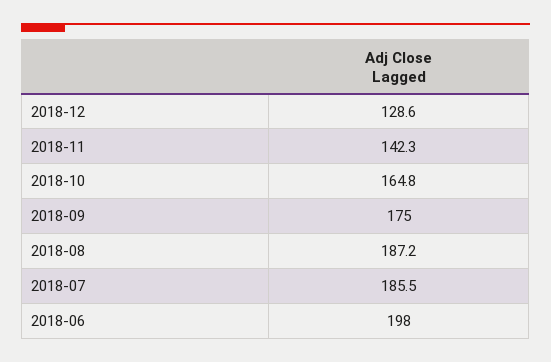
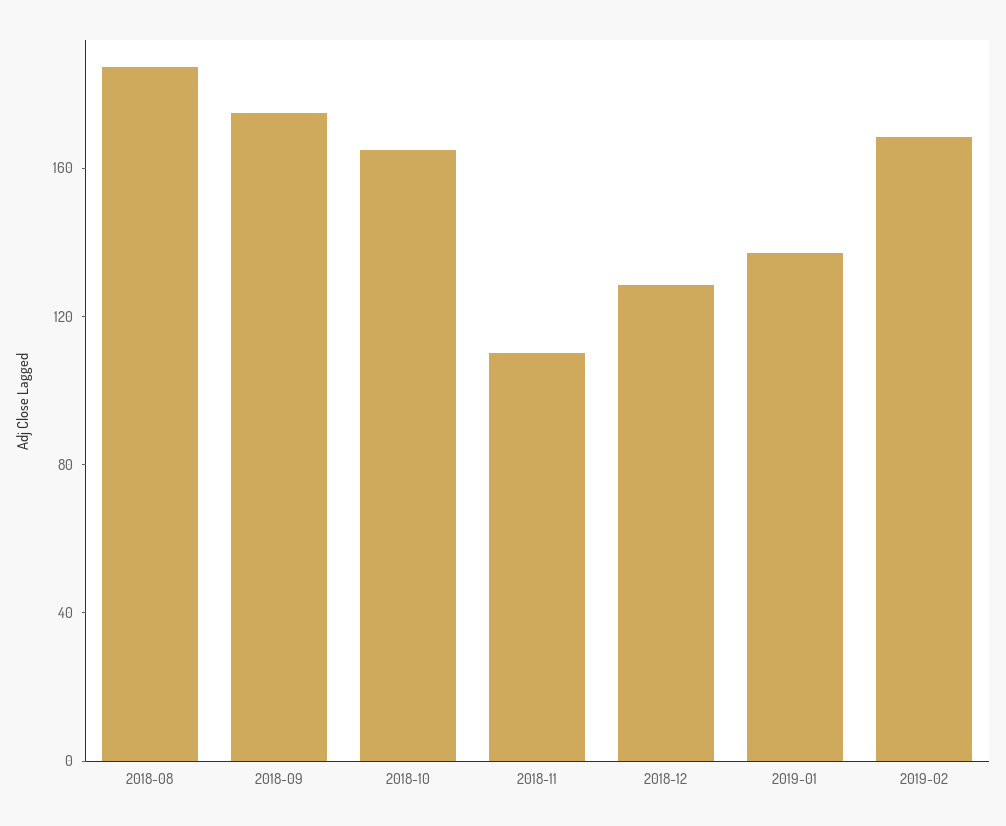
2018-11: 142.3 -> 110
2018-07: 185.5 -> none
2018-06: 198 -> none
2019-01: none -> 140
2019-02: none -> 170

